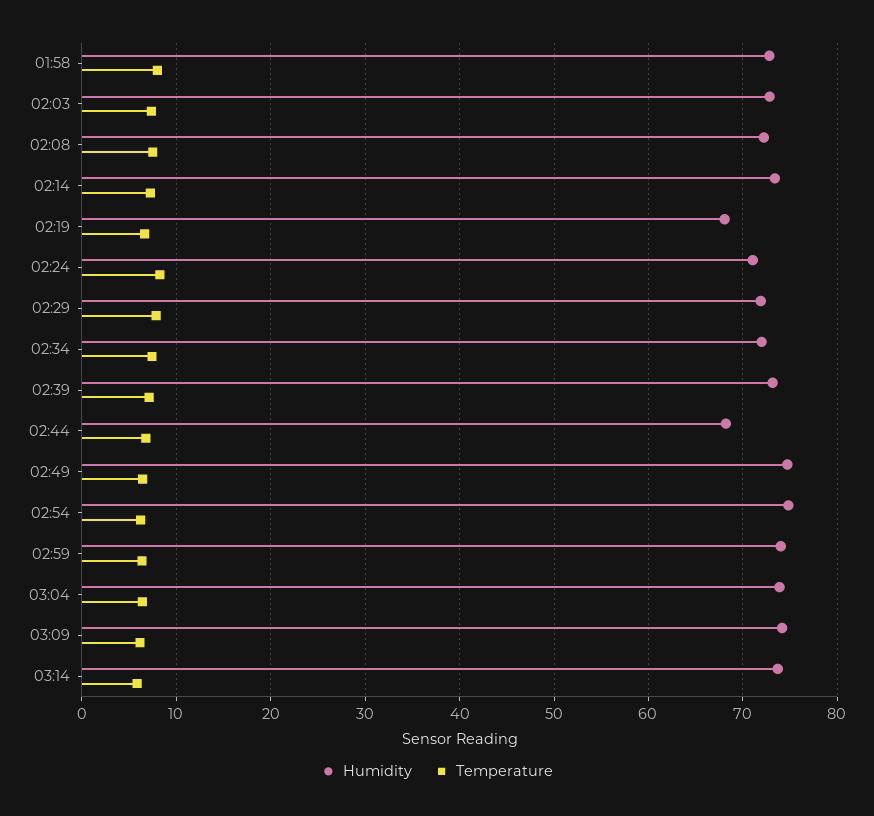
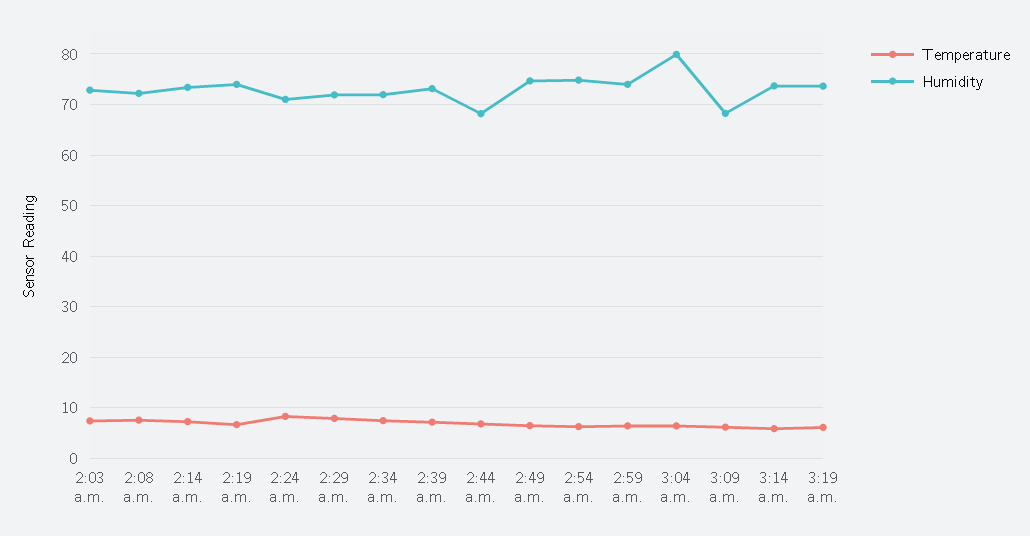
Humidity, 01:58: 73 -> none
Temperature, 01:58: 8 -> none
Humidity, 02:19: 68 -> 74
Humidity, 03:04: 74 -> 80
Humidity, 03:09: 74 -> 68
Temperature, 3:19 a.m.: none -> 6
Humidity, 3:19 a.m.: none -> 74

